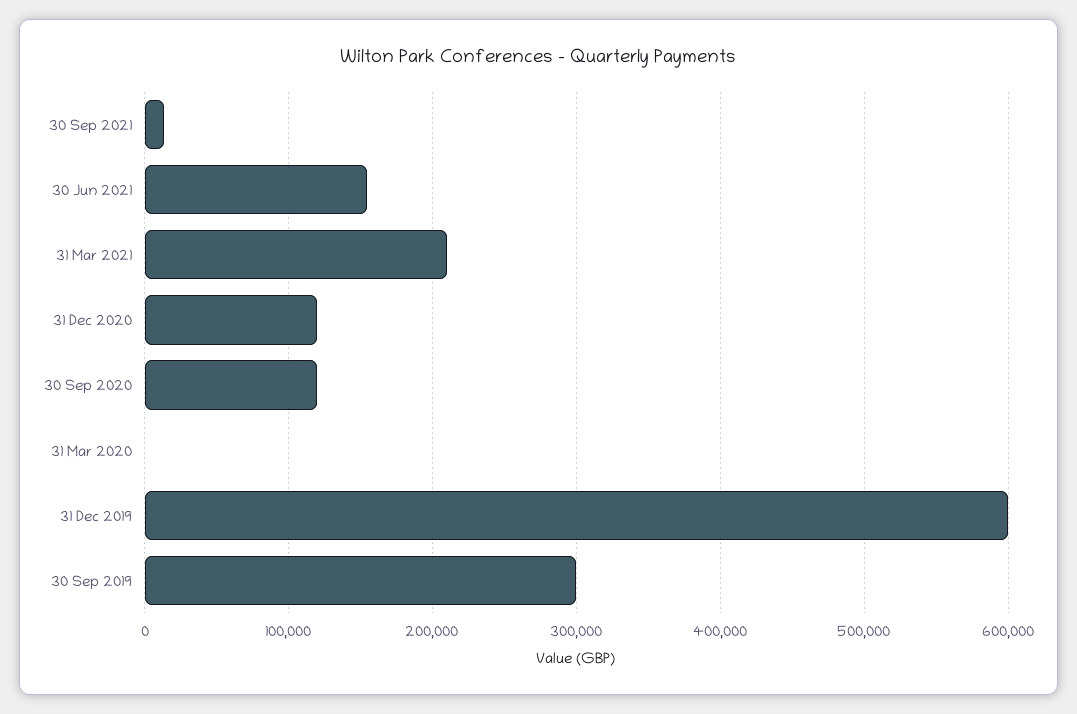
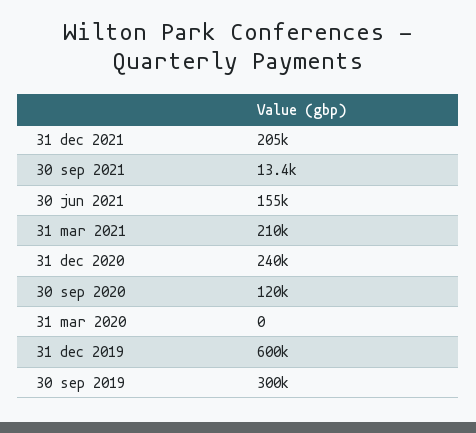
31 Dec 2020: 120000 -> 240000
31 dec 2021: none -> 205000

